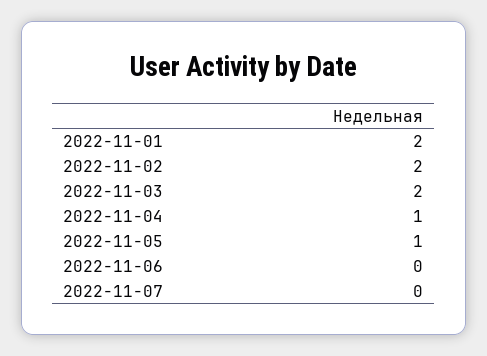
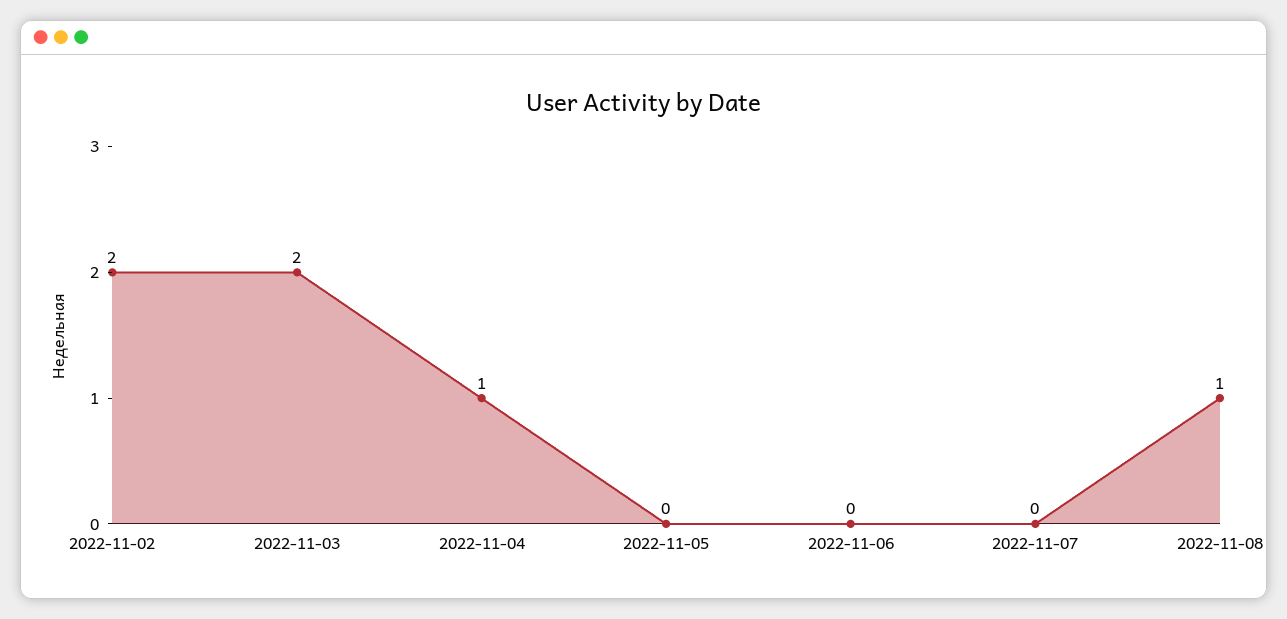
2022-11-01: 2 -> none
2022-11-05: 1 -> 0
2022-11-08: none -> 1

